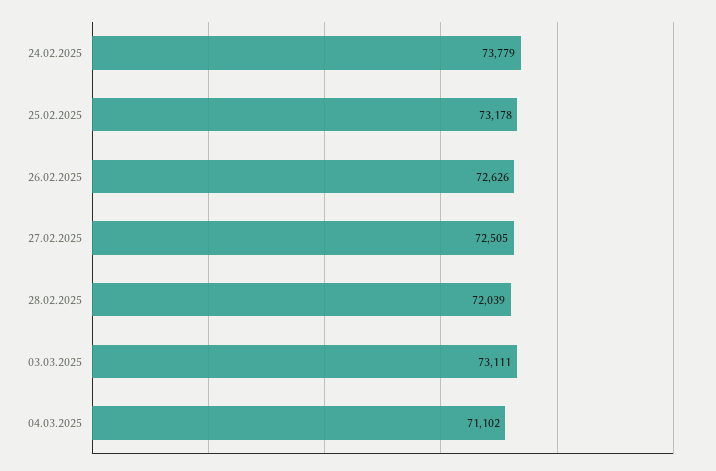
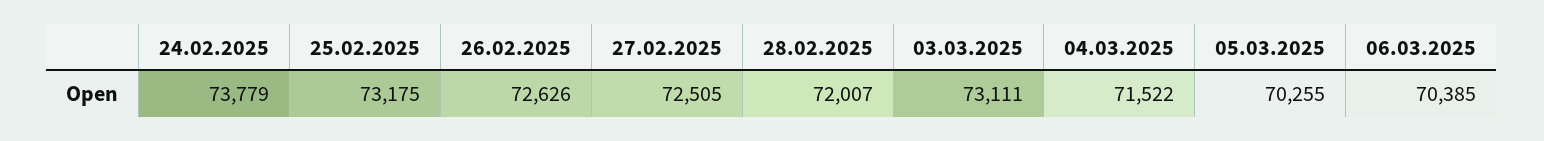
25.02.2025: 73178 -> 73175
28.02.2025: 72039 -> 72007
04.03.2025: 71102 -> 71522
05.03.2025: none -> 70255
06.03.2025: none -> 70385

